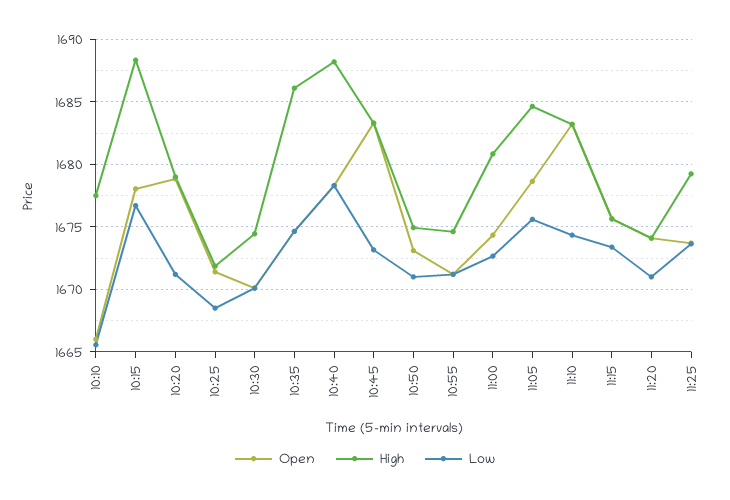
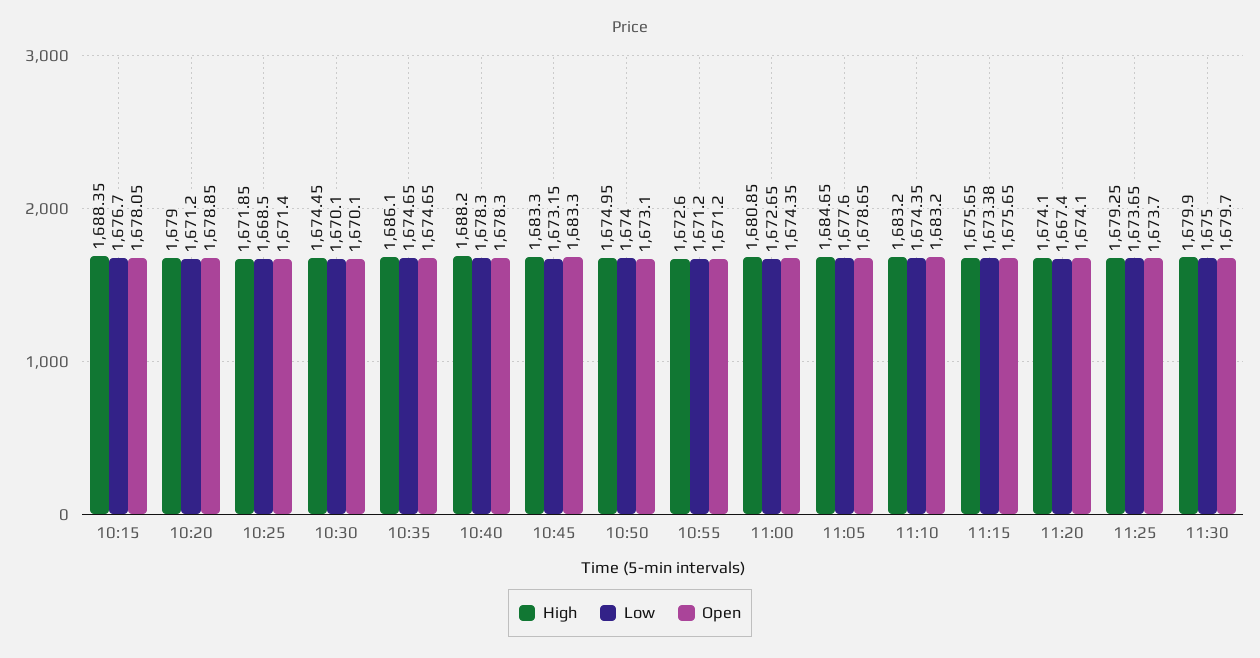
Open, 10:10: 1666 -> none
High, 10:10: 1677.5 -> none
Low, 10:10: 1665.5 -> none
Low, 10:50: 1671 -> 1674
High, 10:55: 1674.5 -> 1672.6
Low, 11:05: 1675.5 -> 1677.6
Low, 11:20: 1671 -> 1667.4
High, 11:30: none -> 1679.9
Low, 11:30: none -> 1675
Open, 11:30: none -> 1679.7

